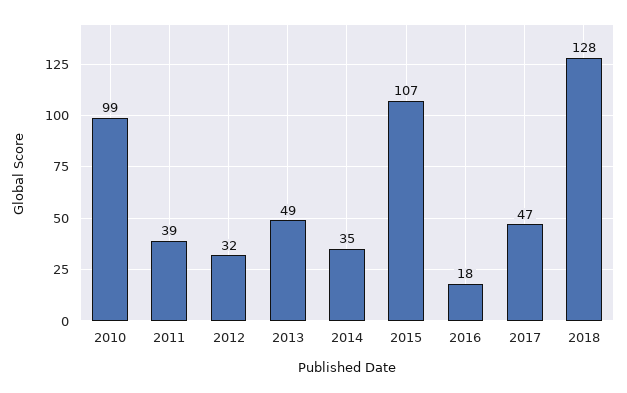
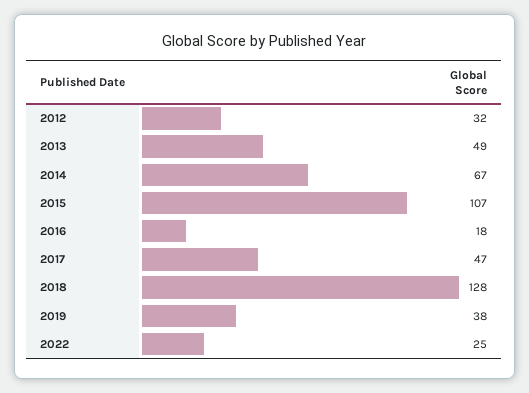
2010: 99 -> none
2011: 39 -> none
2014: 35 -> 67
2019: none -> 38
2022: none -> 25

